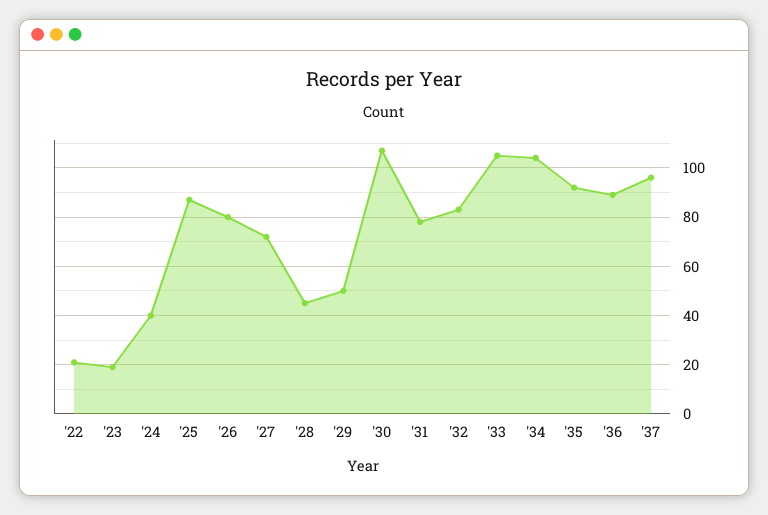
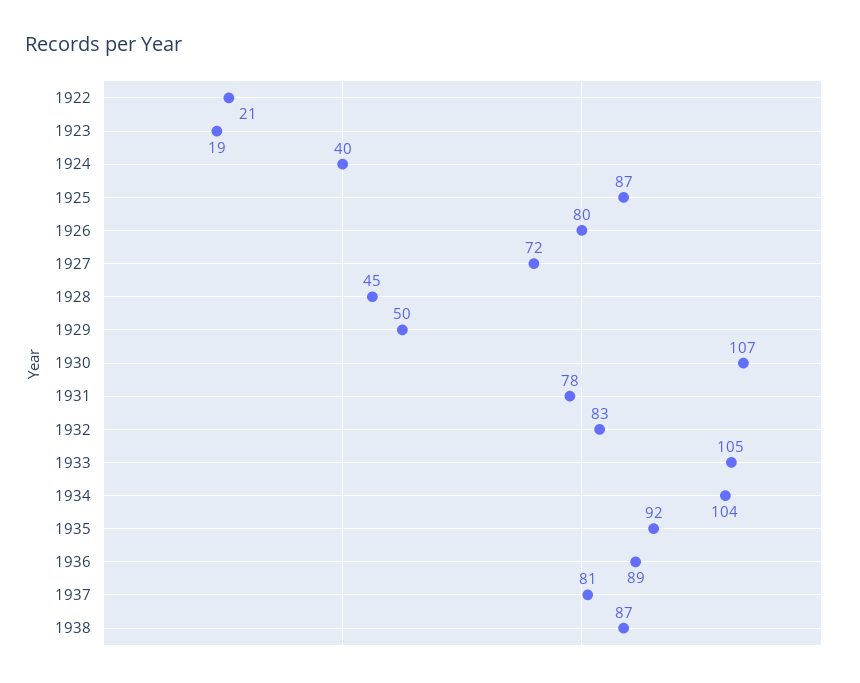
'37: 95 -> 81
1938: none -> 87

